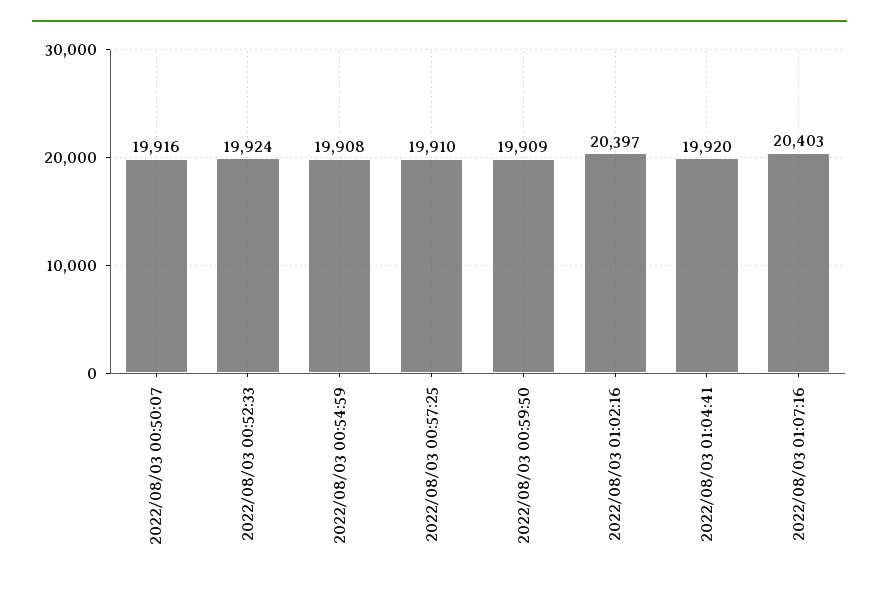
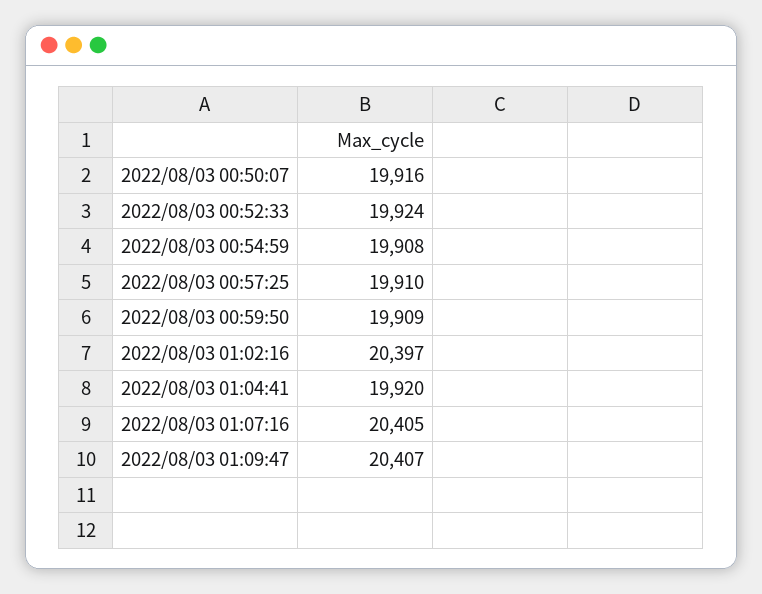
2022/08/03 01:07:16: 20403 -> 20405
2022/08/03 01:09:47: none -> 20407

